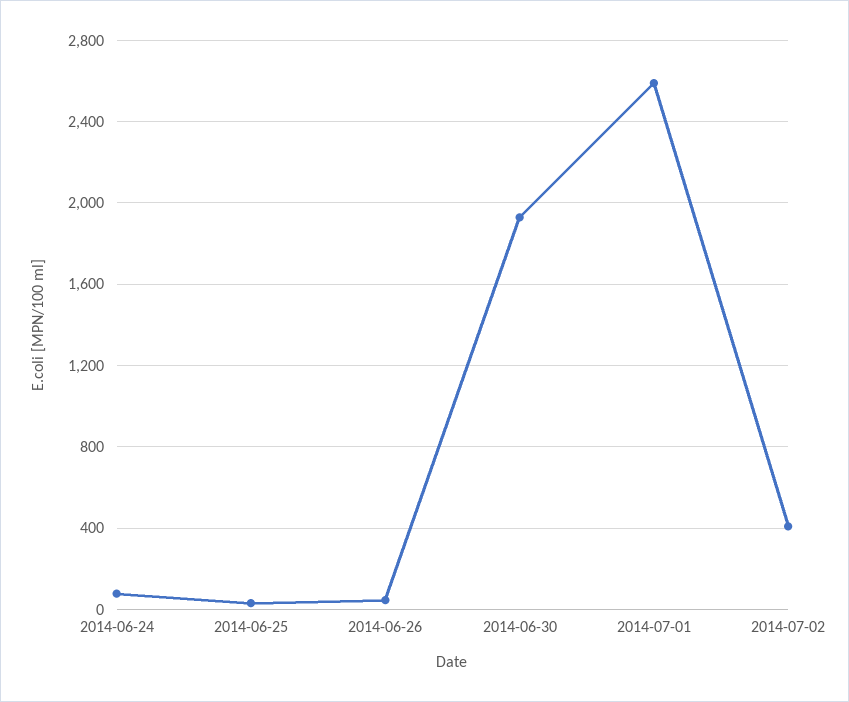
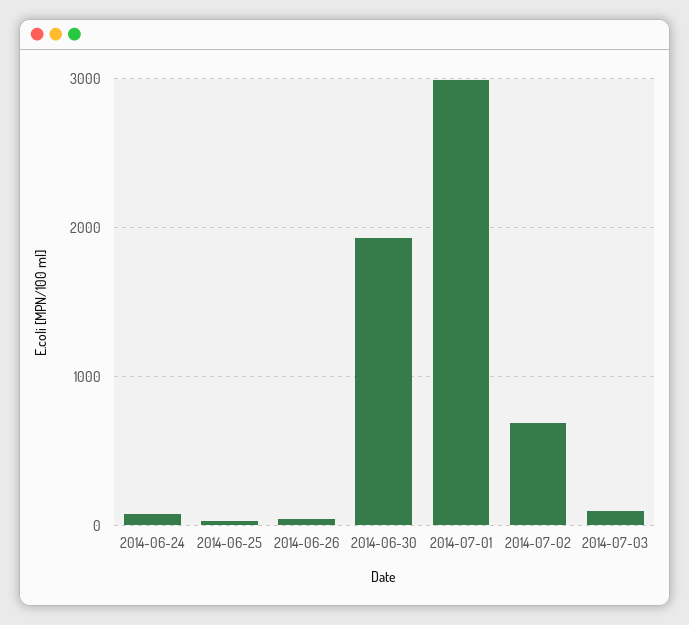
2014-07-01: 2600 -> 3000
2014-07-02: 400 -> 700
2014-07-03: none -> 100

